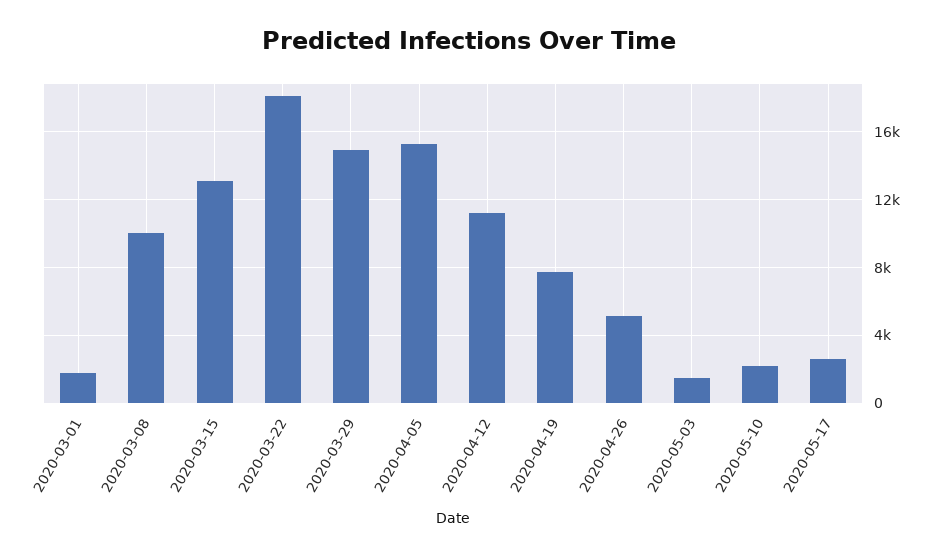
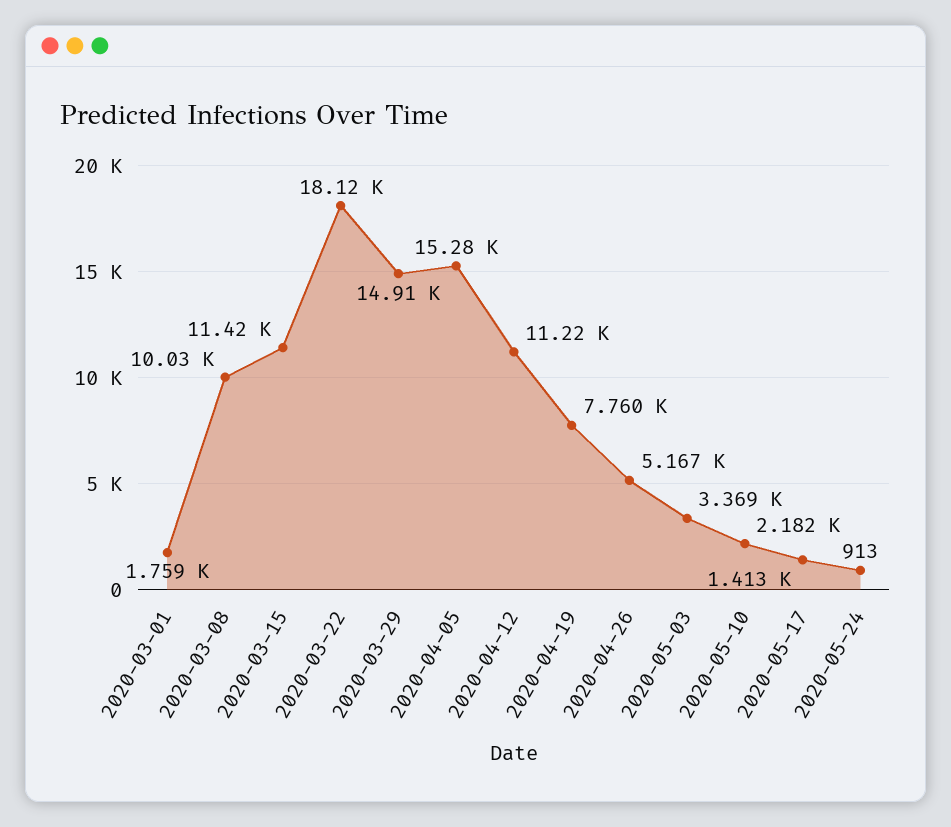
2020-03-15: 13000 -> 11420
2020-05-03: 1500 -> 3369
2020-05-17: 2500 -> 1413
2020-05-24: none -> 913

